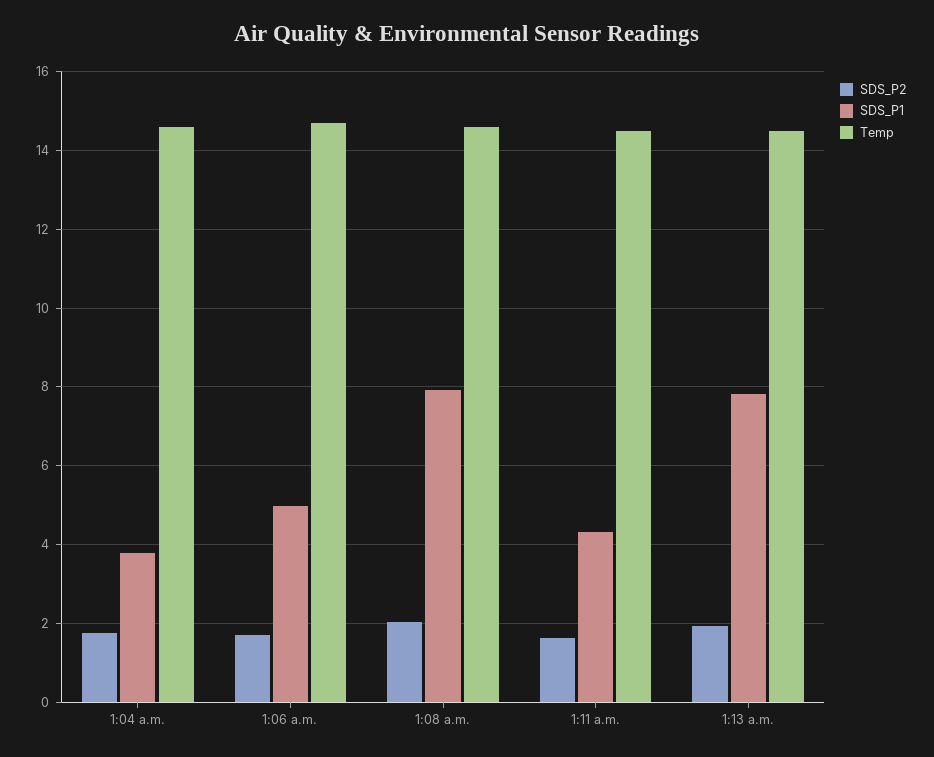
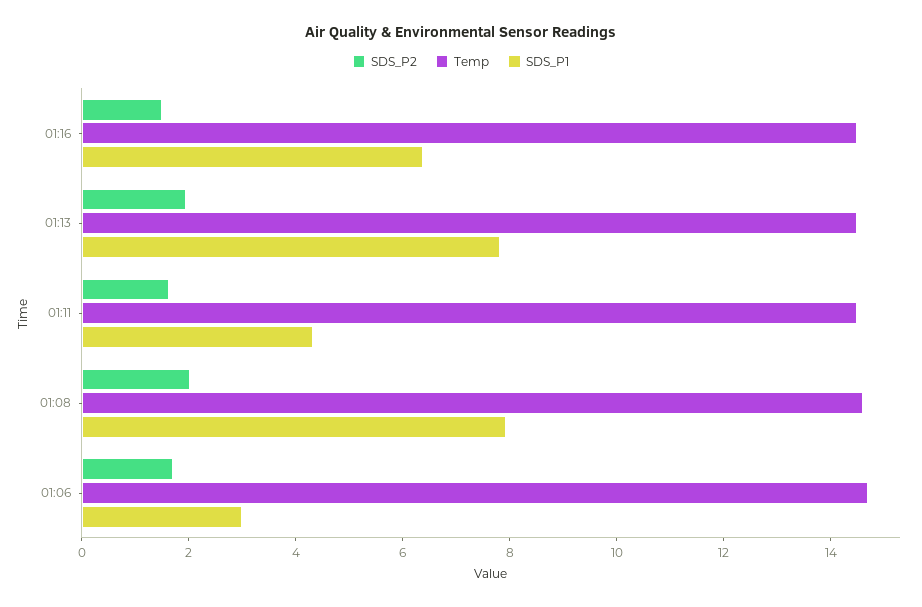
SDS_P2, 1:04 a.m.: 1.8 -> none
SDS_P1, 1:04 a.m.: 3.8 -> none
Temp, 1:04 a.m.: 14.6 -> none
SDS_P1, 1:06 a.m.: 5 -> 3
SDS_P2, 01:16: none -> 1.5
Temp, 01:16: none -> 14.5
SDS_P1, 01:16: none -> 6.5

